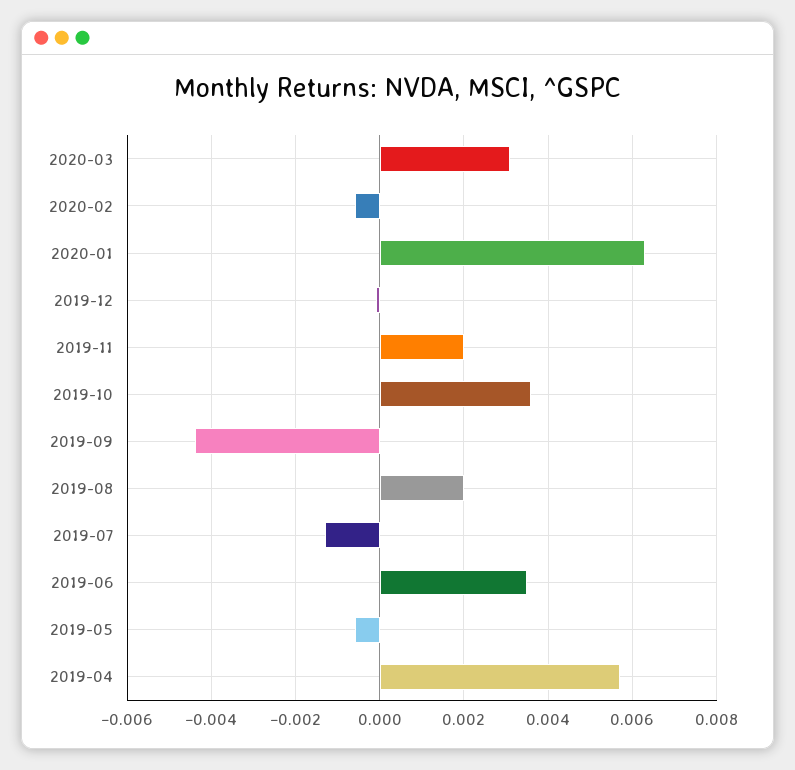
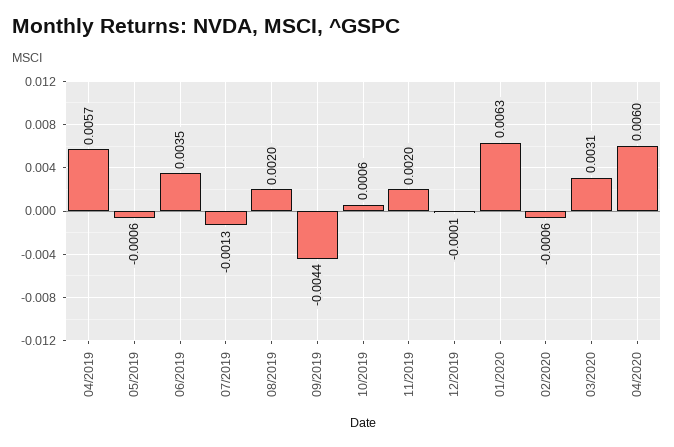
2019-10: 0.0035 -> 0.0006
04/2020: none -> 0.006

